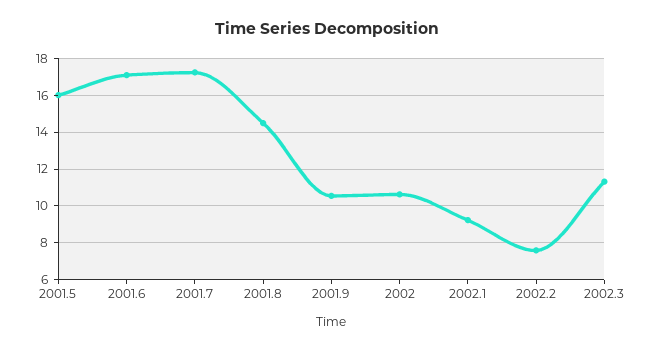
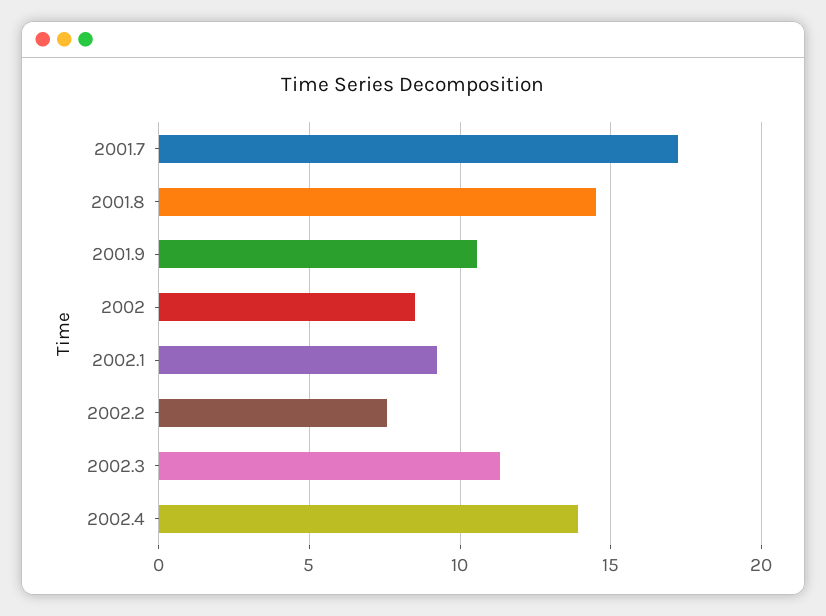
2001.5: 16 -> none
2001.6: 17 -> none
2002: 10.5 -> 8.5
2002.4: none -> 14

